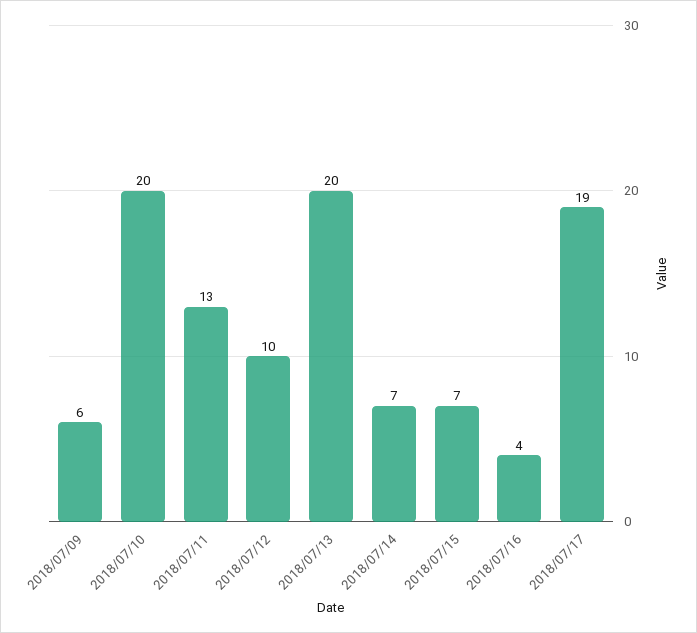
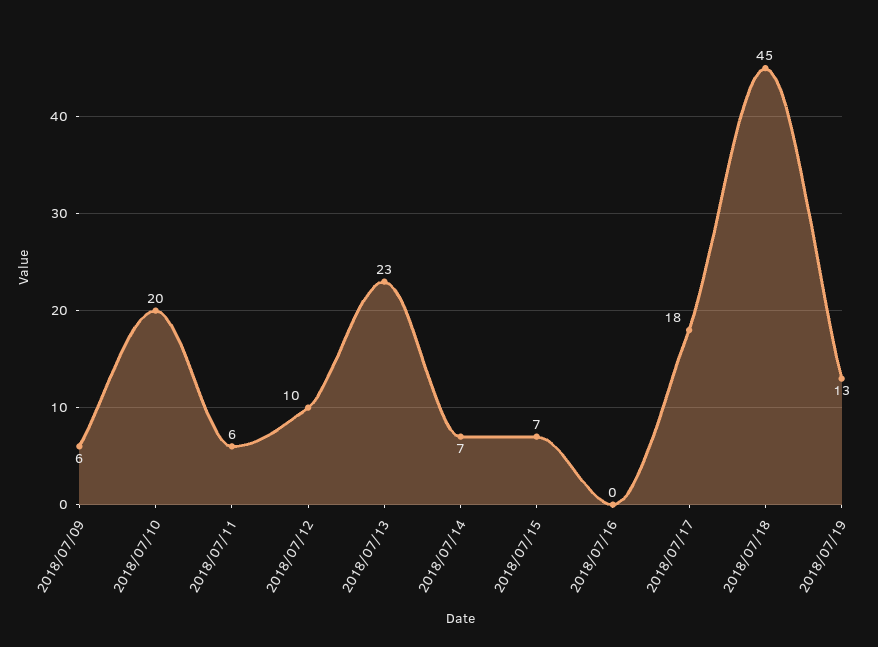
2018/07/11: 13 -> 6
2018/07/13: 20 -> 23
2018/07/16: 4 -> 0
2018/07/17: 19 -> 18
2018/07/18: none -> 45
2018/07/19: none -> 13

